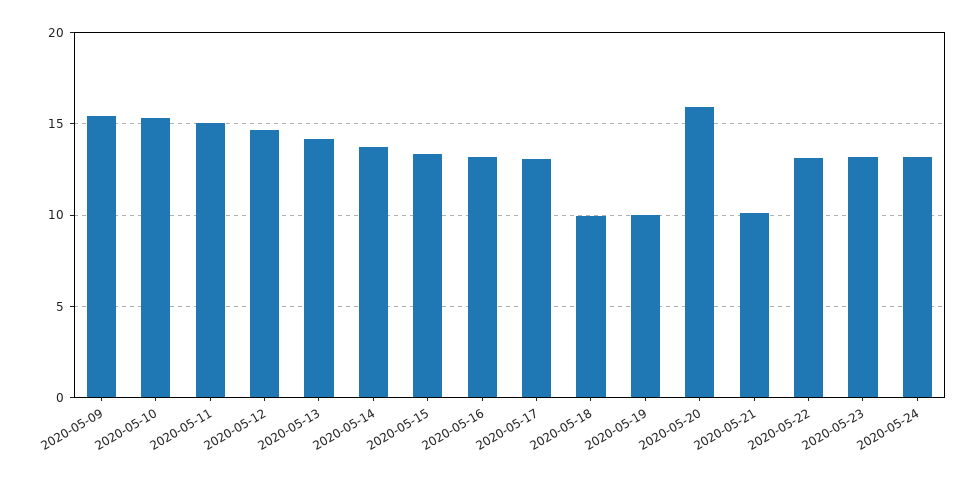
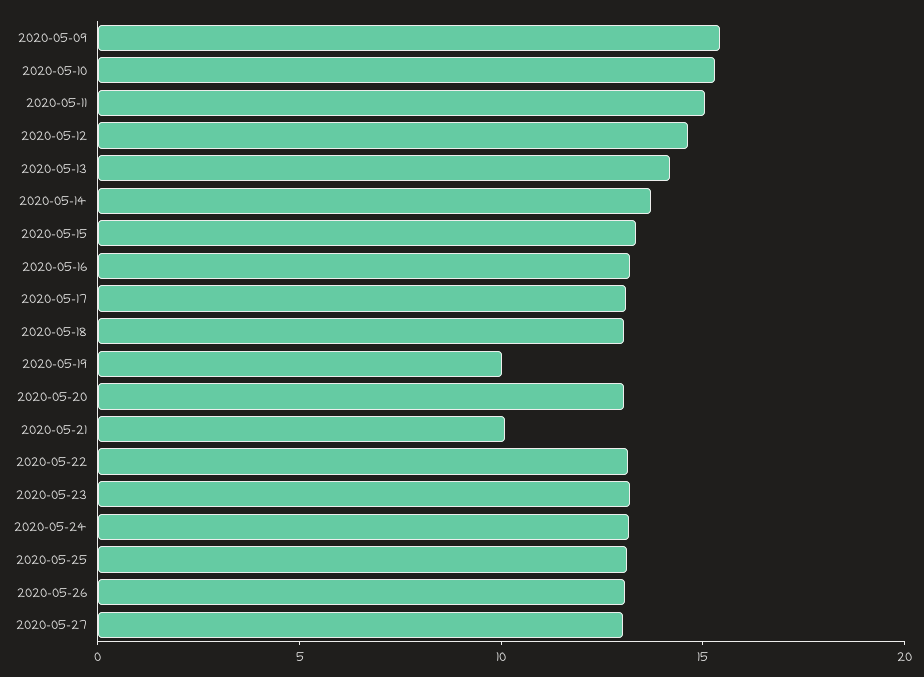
2020-05-18: 10 -> 13
2020-05-20: 16 -> 13
2020-05-25: none -> 13
2020-05-26: none -> 13
2020-05-27: none -> 13

